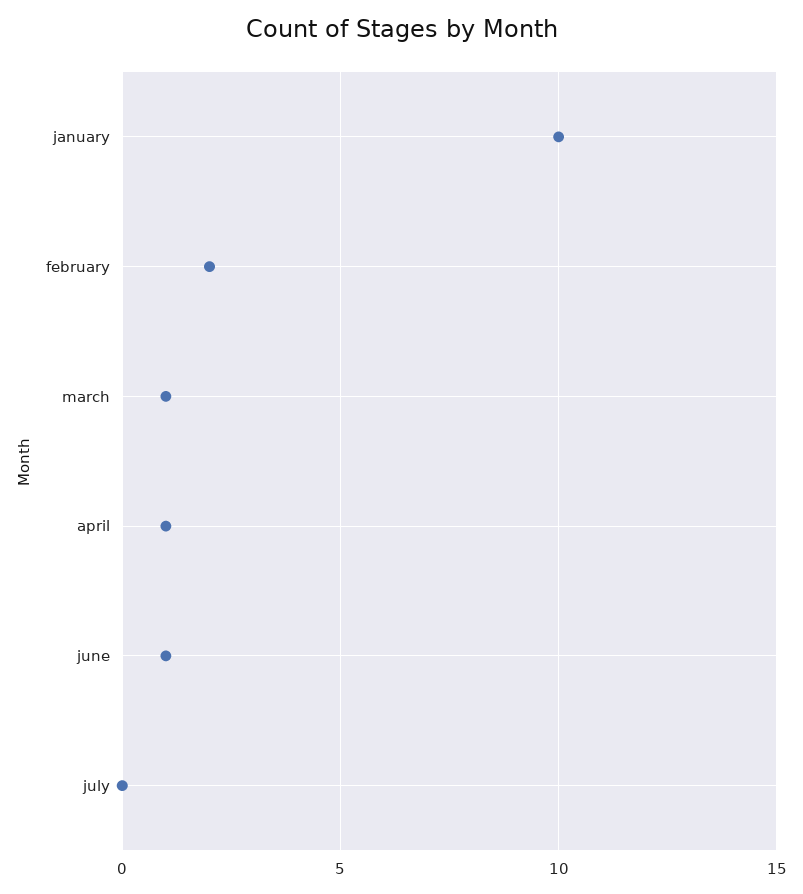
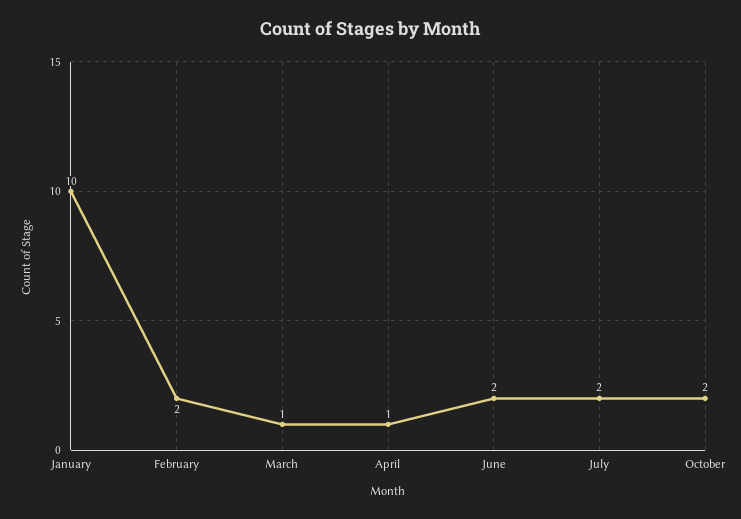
june: 1 -> 2
july: 0 -> 2
October: none -> 2

